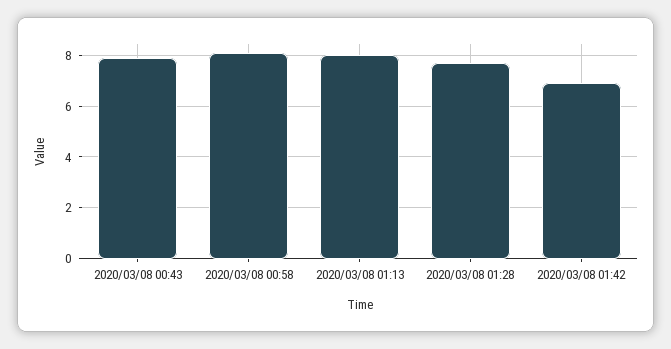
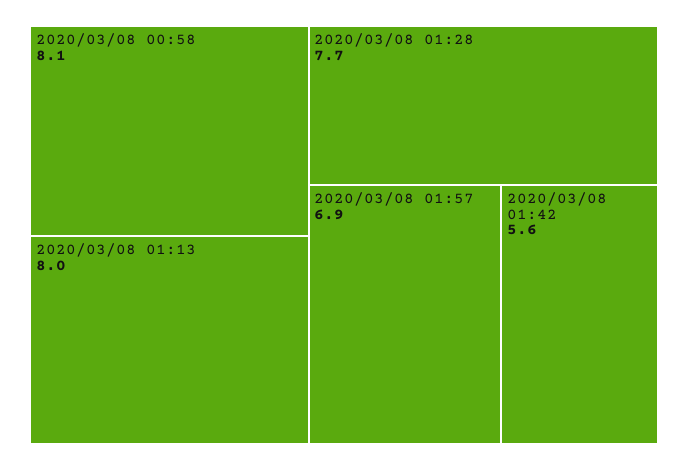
2020/03/08 00:43: 8 -> none
2020/03/08 01:42: 7 -> 5.6
2020/03/08 01:57: none -> 6.9

